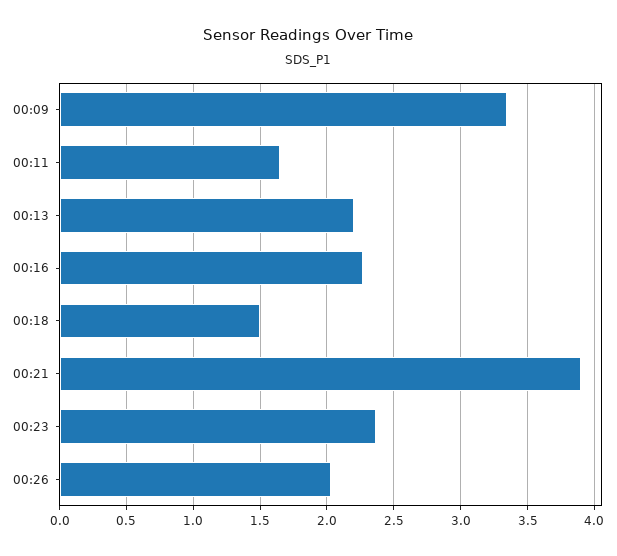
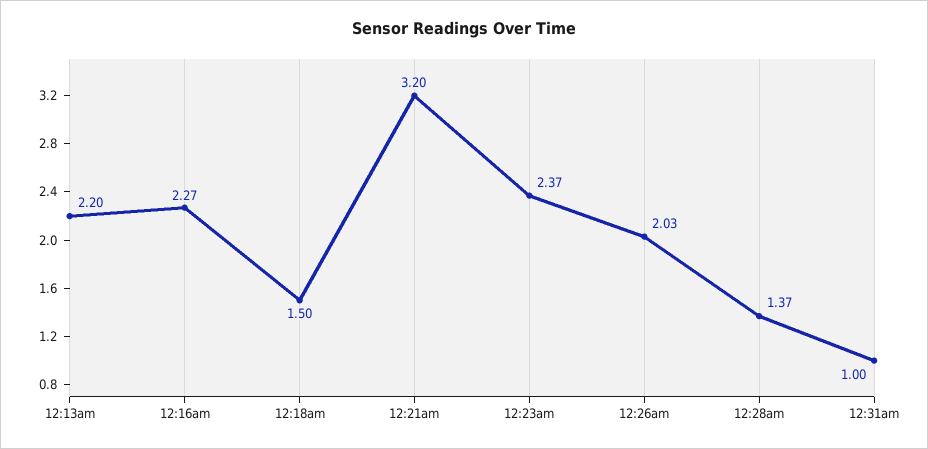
00:09: 3.35 -> none
00:11: 1.65 -> none
00:21: 3.9 -> 3.2
12:28am: none -> 1.37
12:31am: none -> 1

